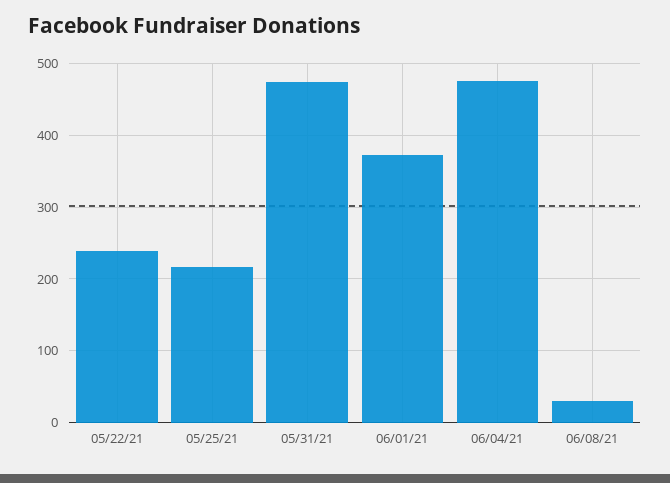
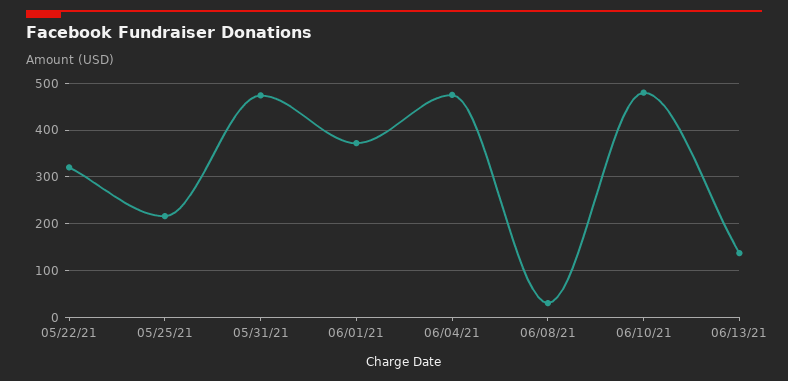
05/22/21: 240 -> 320
06/10/21: none -> 480
06/13/21: none -> 140

